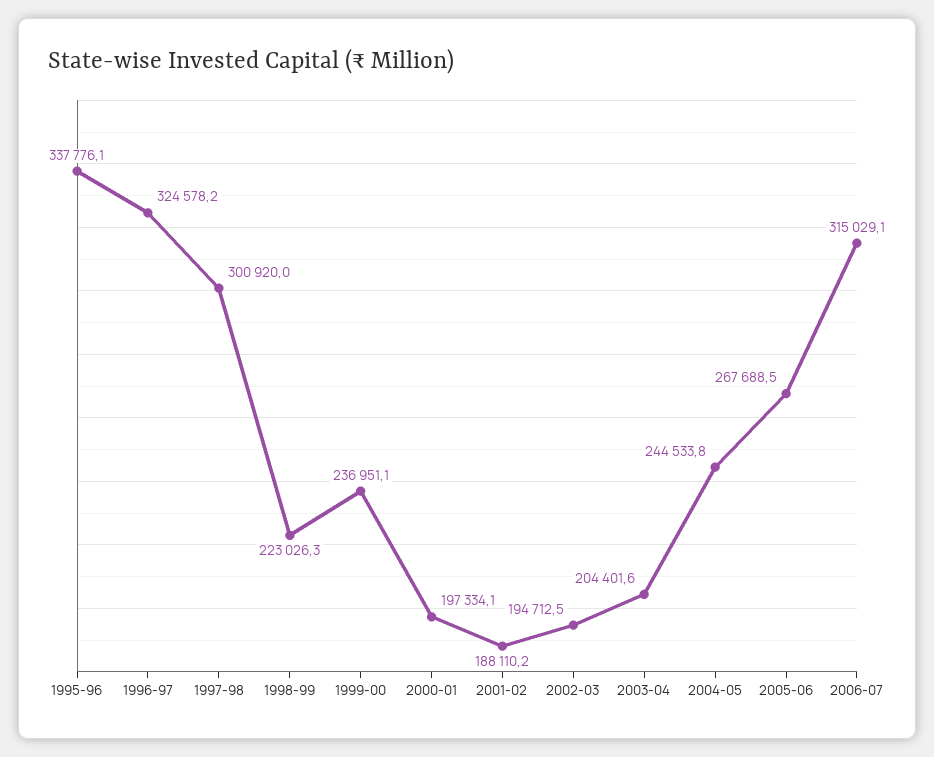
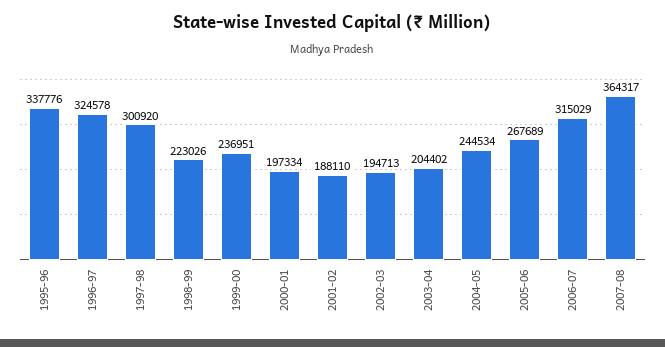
2007-08: none -> 364317

